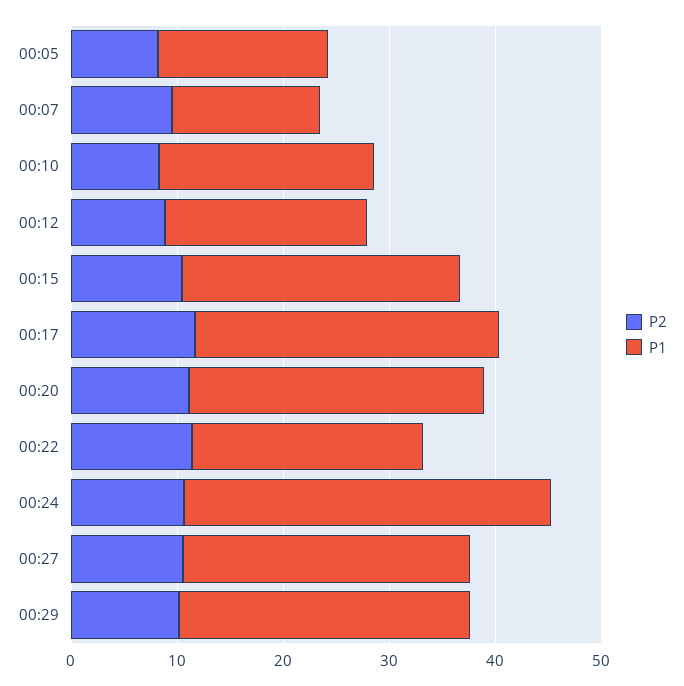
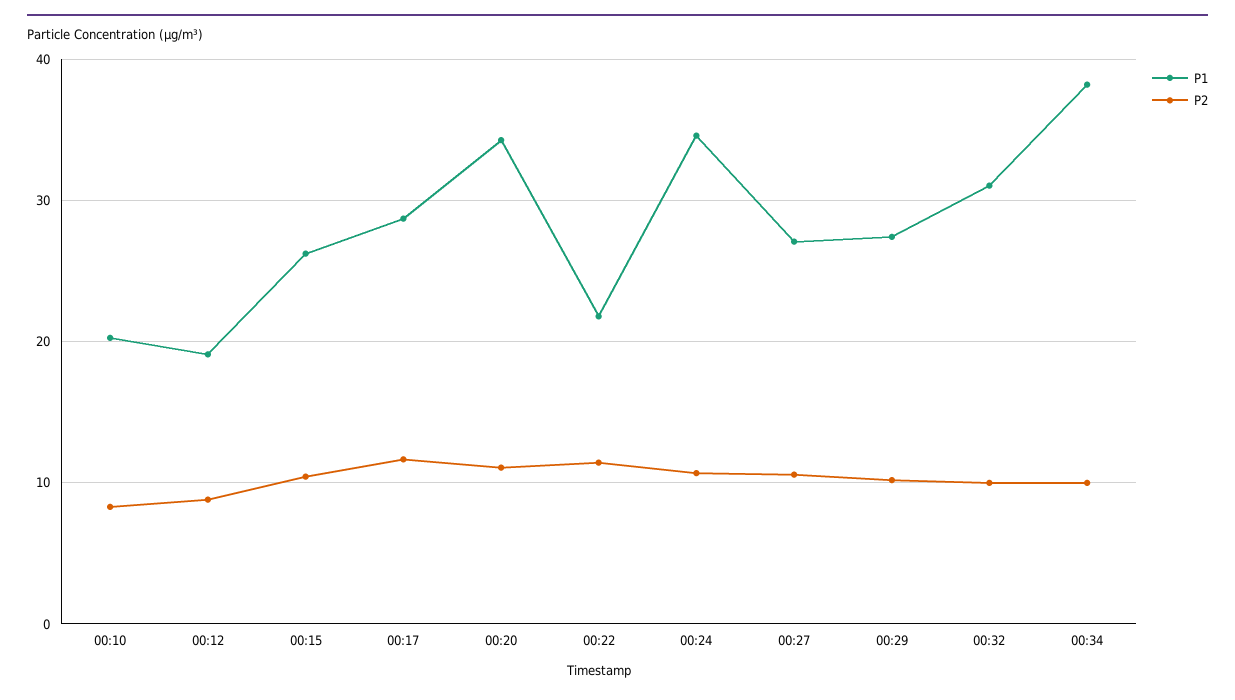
P2, 00:05: 8 -> none
P1, 00:05: 16 -> none
P2, 00:07: 10 -> none
P1, 00:07: 14 -> none
P1, 00:20: 28 -> 34
P1, 00:32: none -> 31
P2, 00:32: none -> 10
P1, 00:34: none -> 38
P2, 00:34: none -> 10

